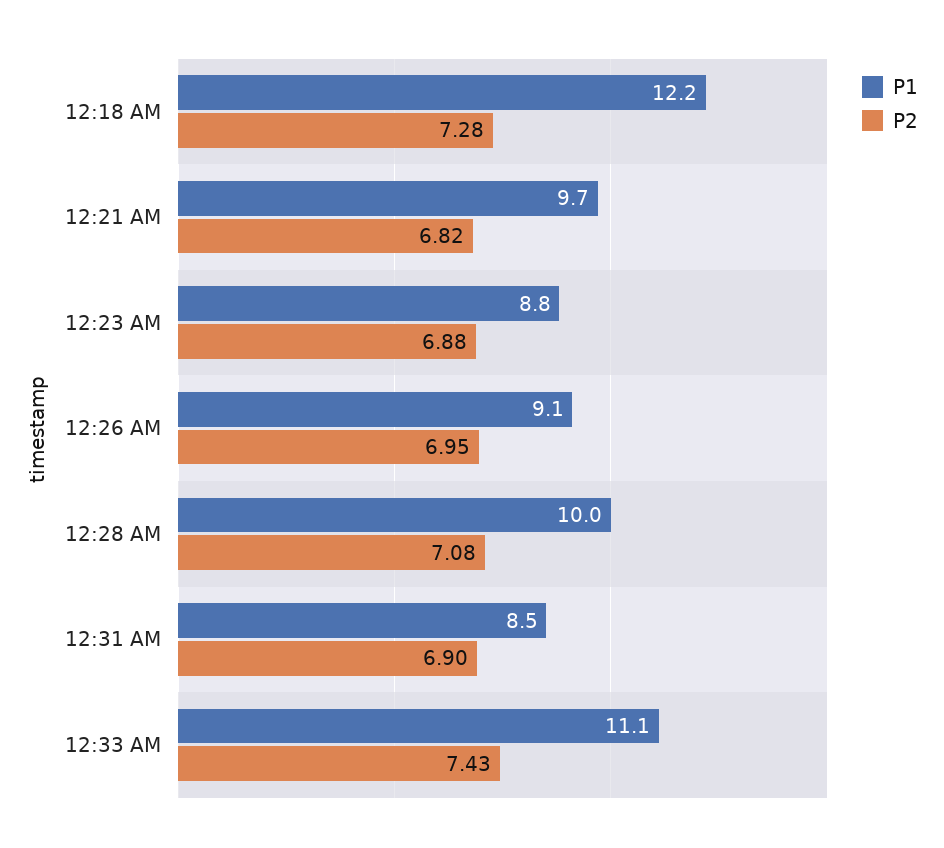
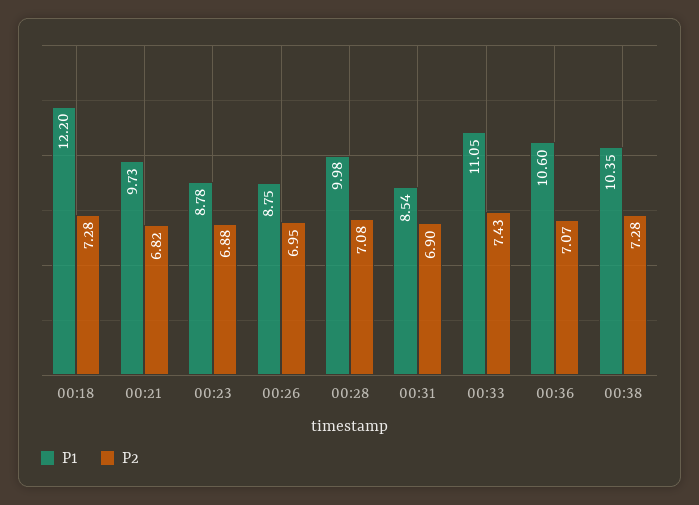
P1, 12:26 AM: 9.1 -> 8.75
P1, 00:36: none -> 10.6
P2, 00:36: none -> 7.07
P1, 00:38: none -> 10.35
P2, 00:38: none -> 7.28

